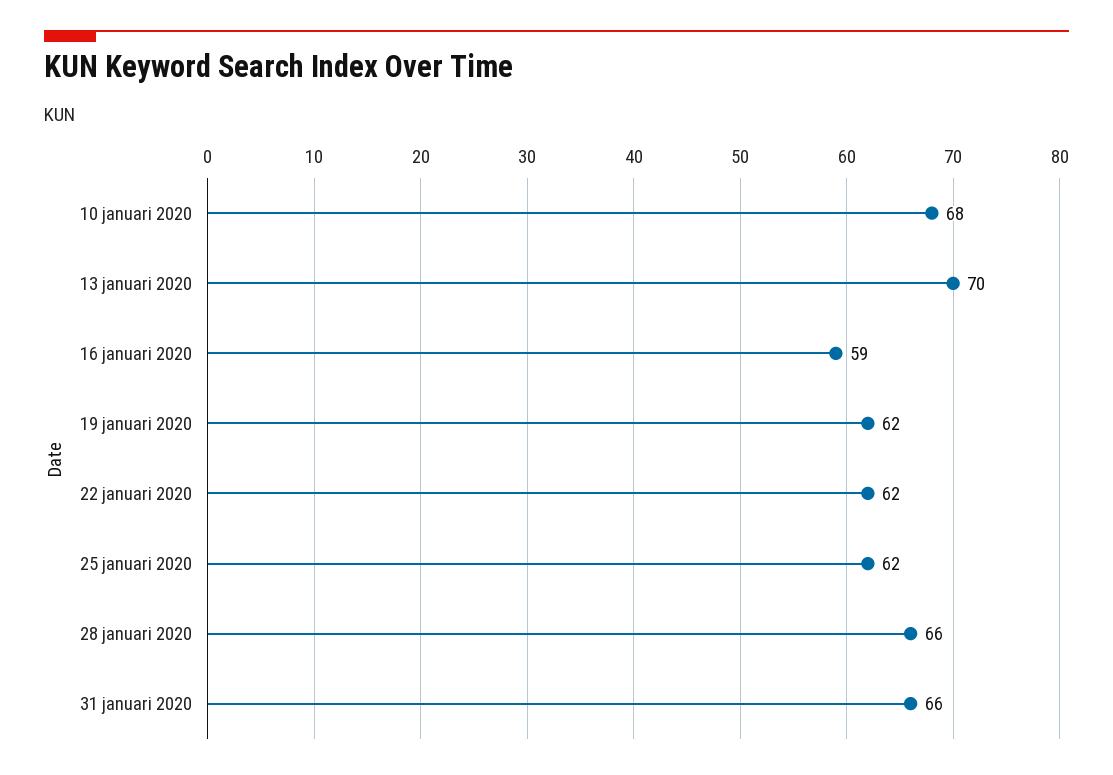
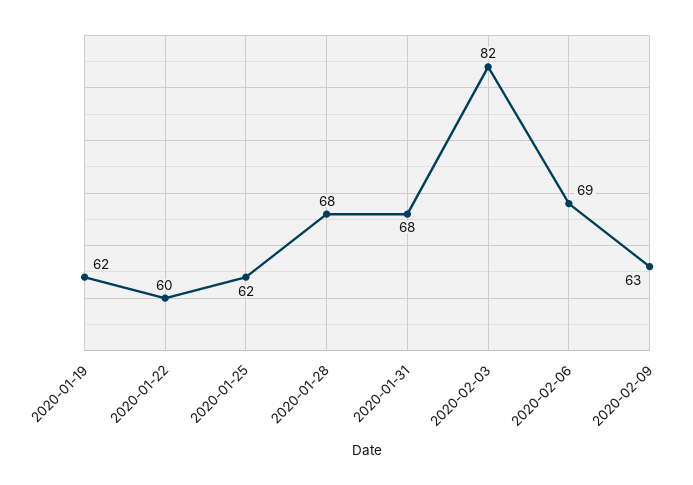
10 januari 2020: 68 -> none
13 januari 2020: 70 -> none
16 januari 2020: 59 -> none
22 januari 2020: 62 -> 60
28 januari 2020: 66 -> 68
31 januari 2020: 66 -> 68
2020-02-03: none -> 82
2020-02-06: none -> 69
2020-02-09: none -> 63

